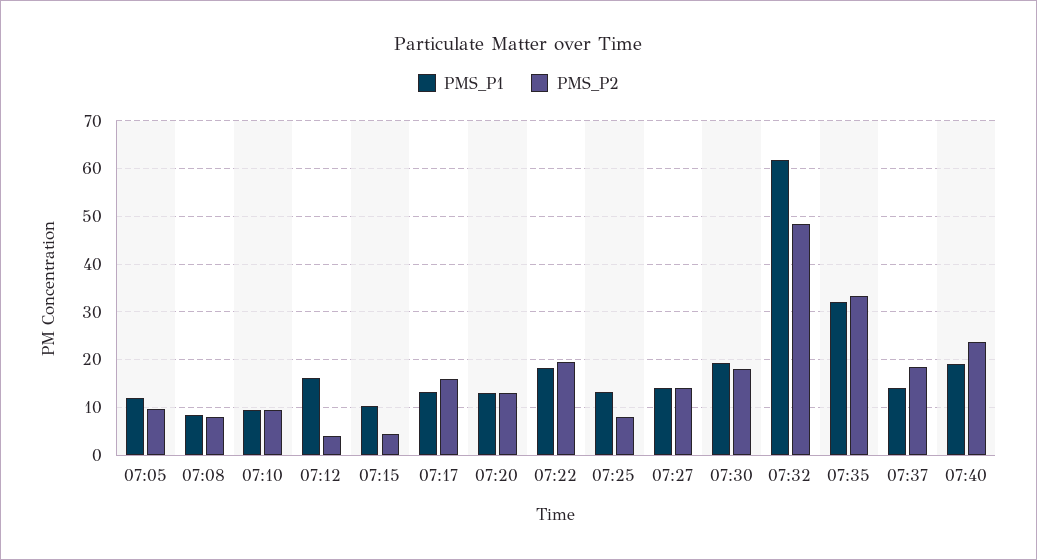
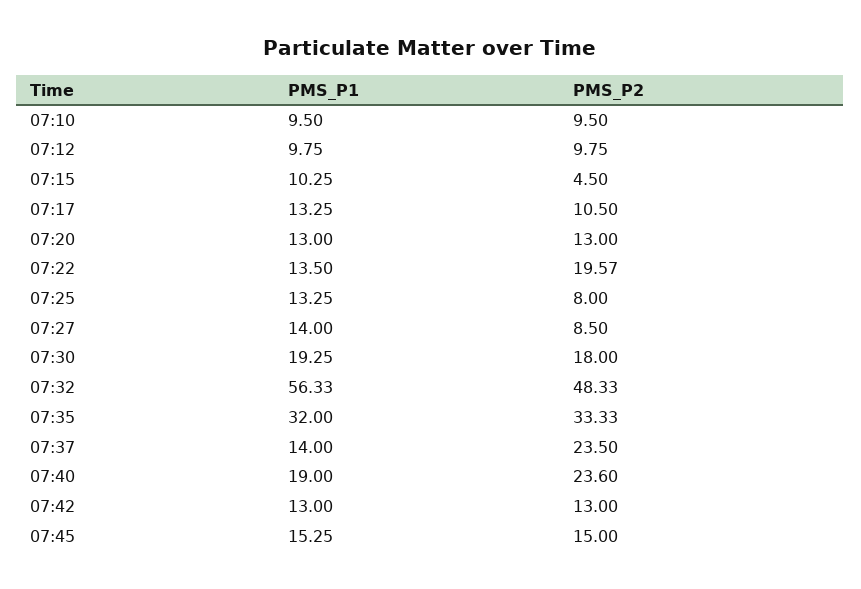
PMS_P1, 07:05: 12 -> none
PMS_P2, 07:05: 10 -> none
PMS_P1, 07:08: 8 -> none
PMS_P2, 07:08: 8 -> none
PMS_P1, 07:12: 16 -> 9.75
PMS_P2, 07:12: 4 -> 9.75
PMS_P2, 07:17: 16 -> 10.5
PMS_P1, 07:22: 18 -> 13.5
PMS_P2, 07:27: 14 -> 8.5
PMS_P1, 07:32: 62 -> 56.33
PMS_P2, 07:37: 18 -> 23.5
PMS_P1, 07:42: none -> 13
PMS_P2, 07:42: none -> 13
PMS_P1, 07:45: none -> 15.25
PMS_P2, 07:45: none -> 15

